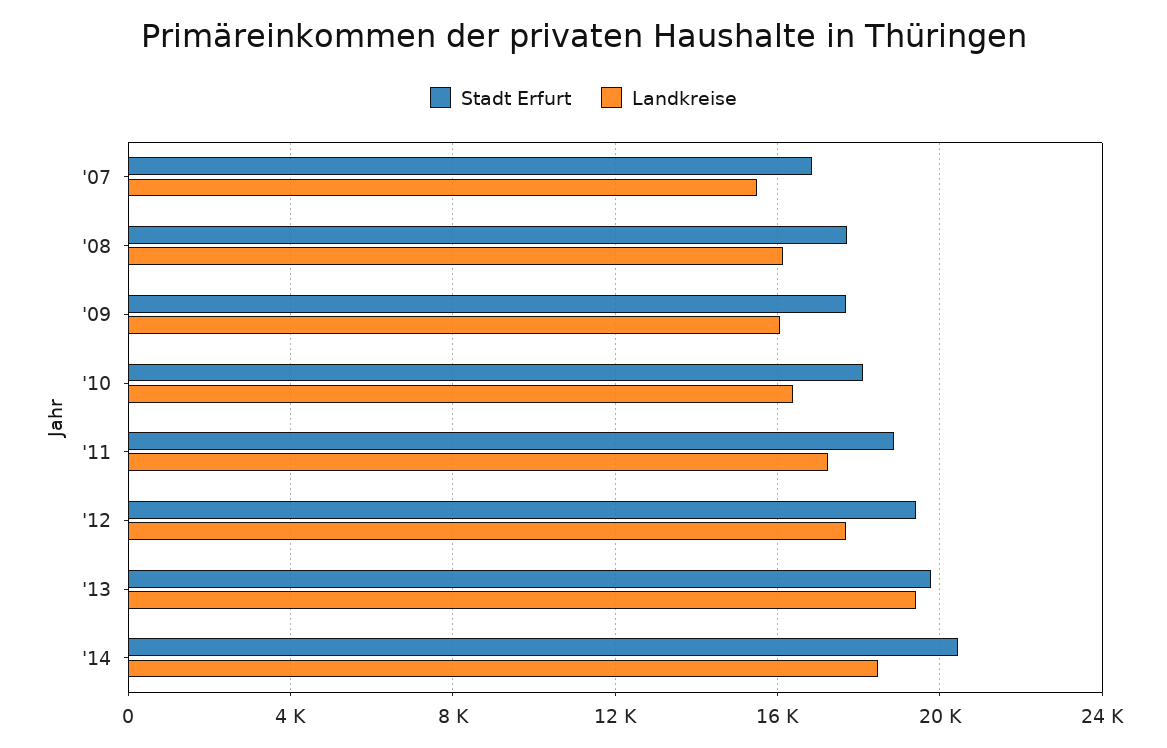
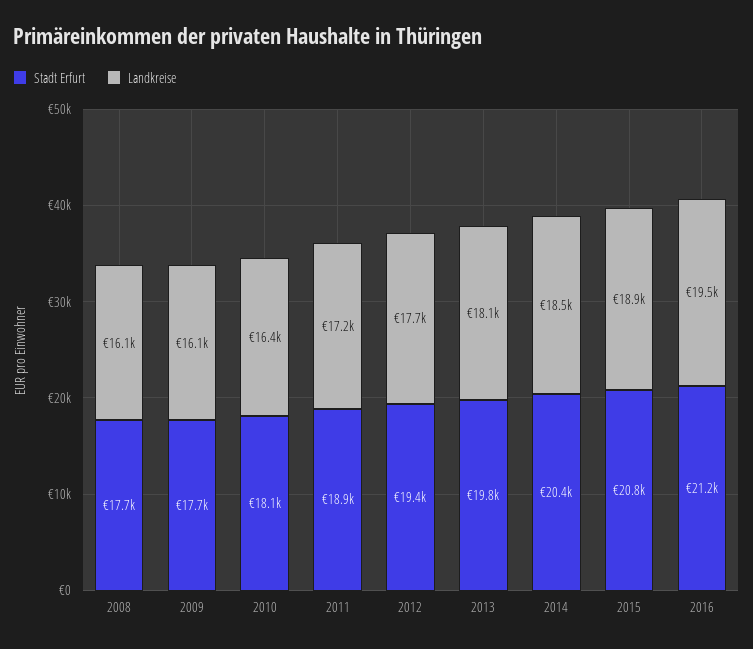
Stadt Erfurt, '07: 17000 -> none
Landkreise, '07: 15500 -> none
Landkreise, '13: 19500 -> 18100
Stadt Erfurt, 2015: none -> 20800
Landkreise, 2015: none -> 18900
Stadt Erfurt, 2016: none -> 21200
Landkreise, 2016: none -> 19500

